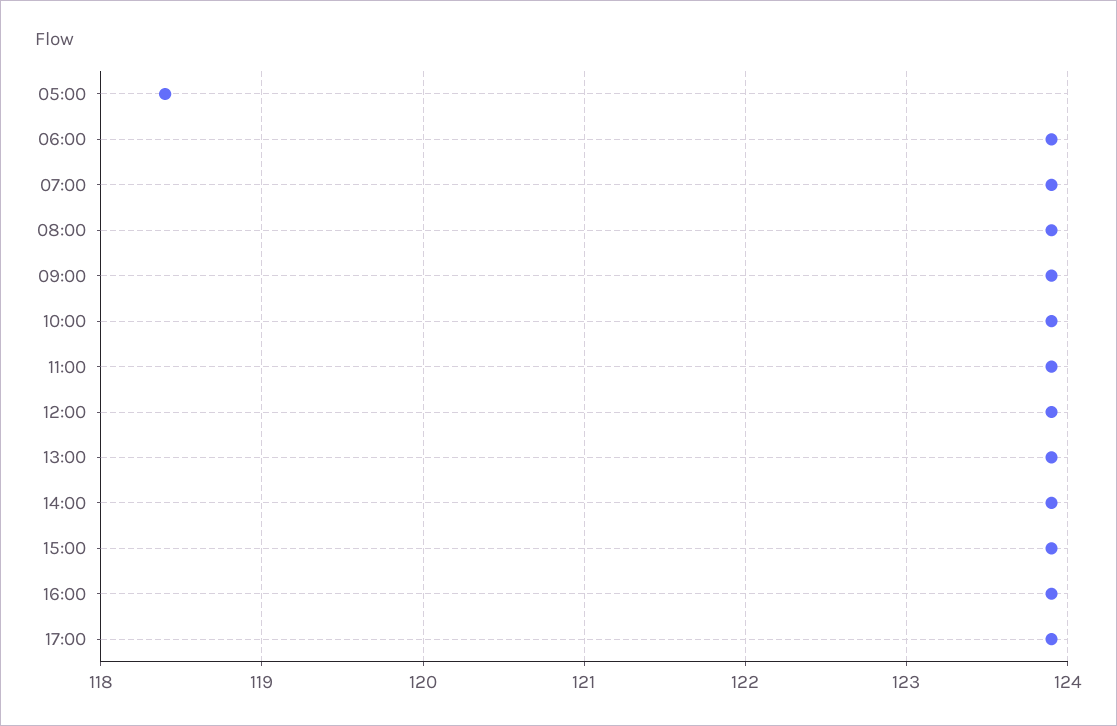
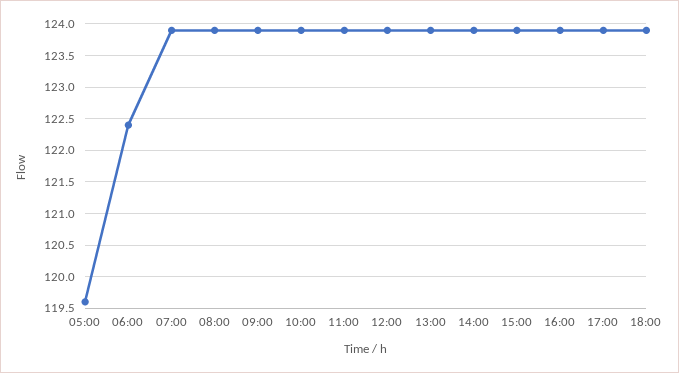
05:00: 118.4 -> 119.6
06:00: 123.9 -> 122.4
18:00: none -> 123.9

